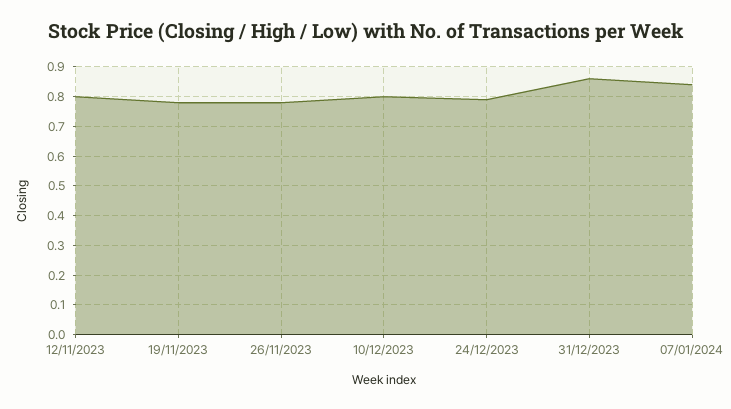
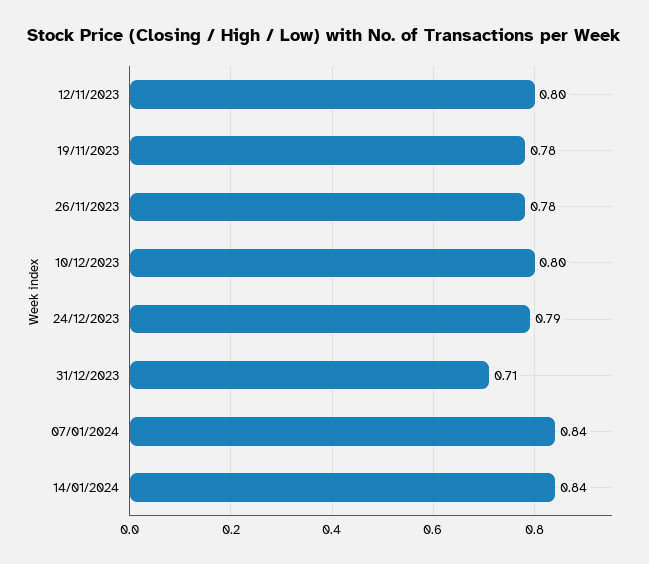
31/12/2023: 0.85 -> 0.71
14/01/2024: none -> 0.84

